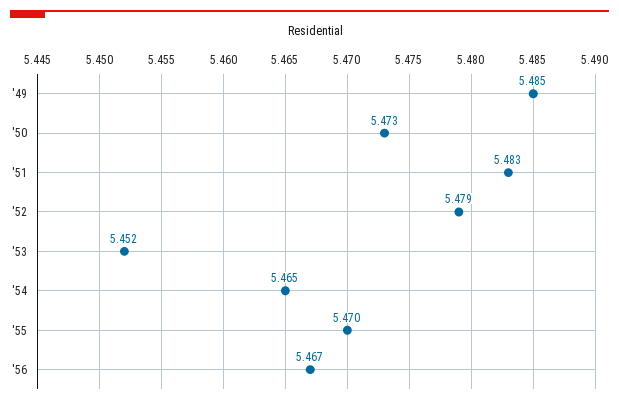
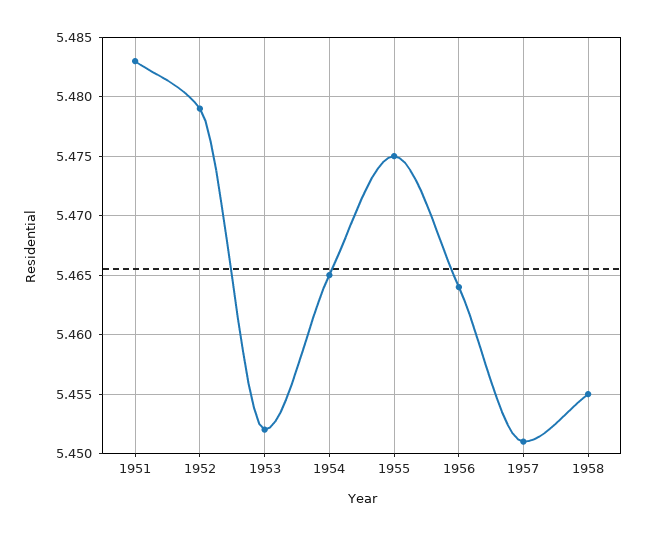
'49: 5.485 -> none
'50: 5.473 -> none
'55: 5.47 -> 5.475
'56: 5.467 -> 5.464
1957: none -> 5.451
1958: none -> 5.455

